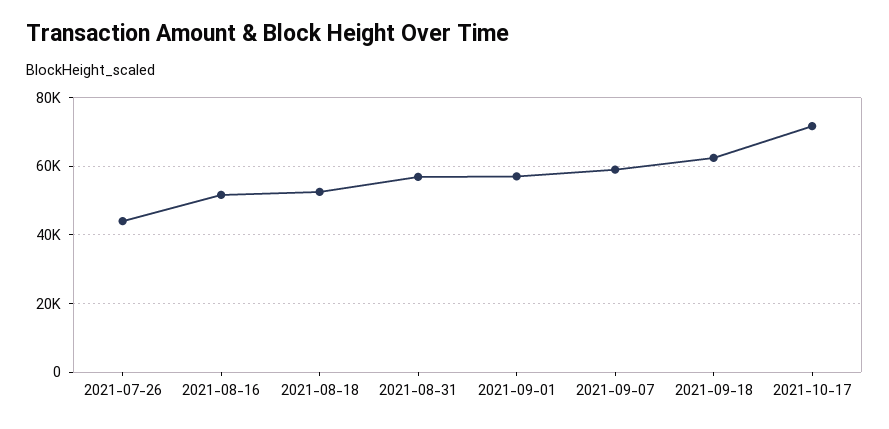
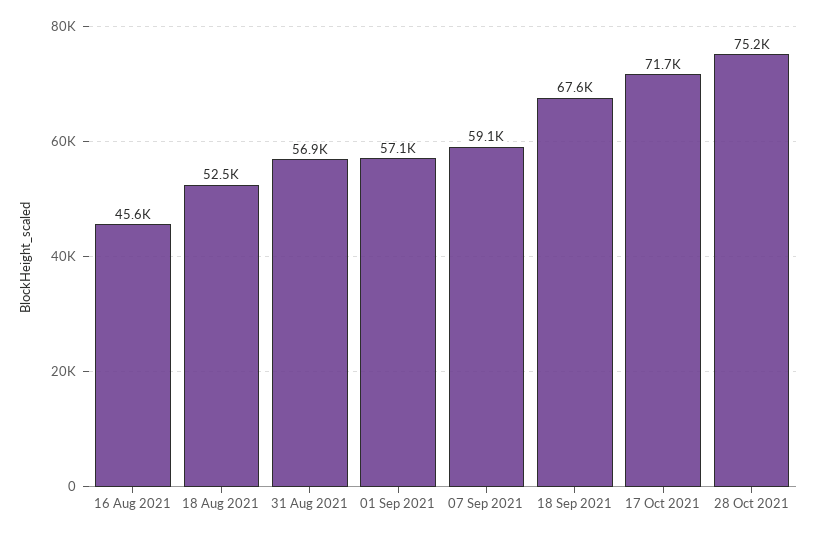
2021-07-26: 44000 -> none
2021-08-16: 52000 -> 45600
2021-09-18: 62000 -> 67600
28 Oct 2021: none -> 75200

